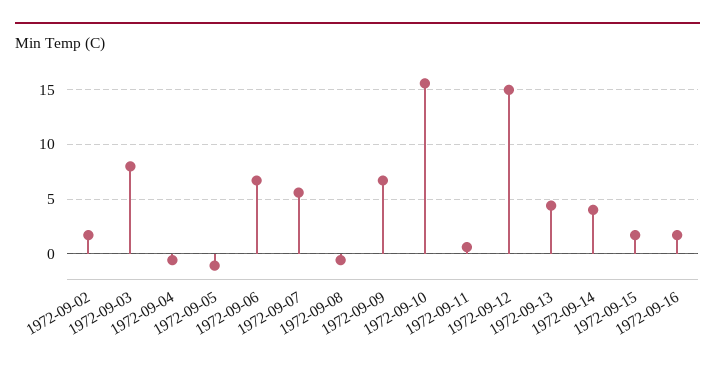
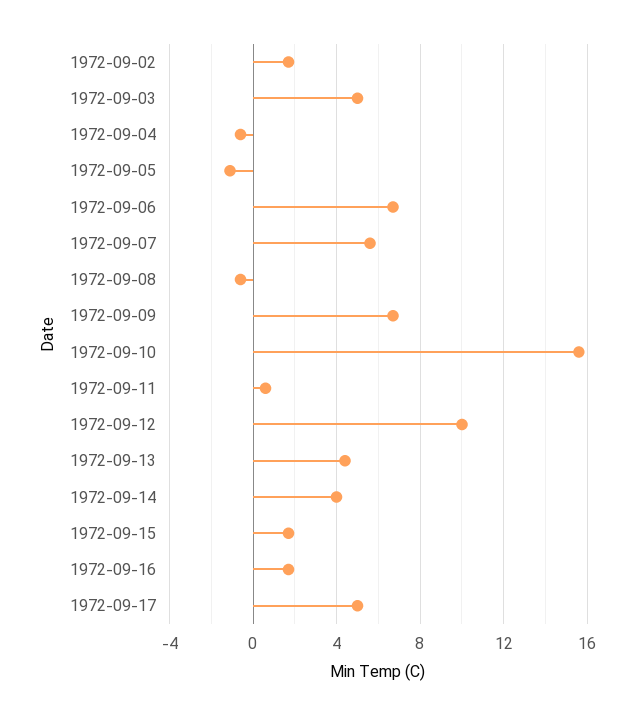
1972-09-03: 8 -> 5
1972-09-12: 15 -> 10
1972-09-17: none -> 5

